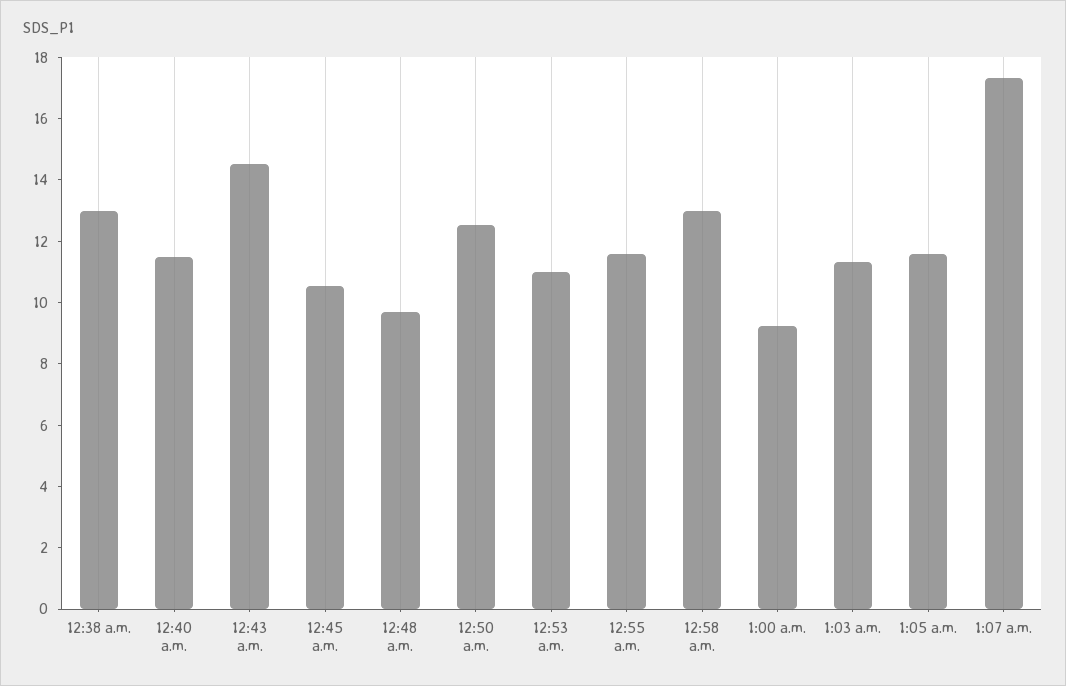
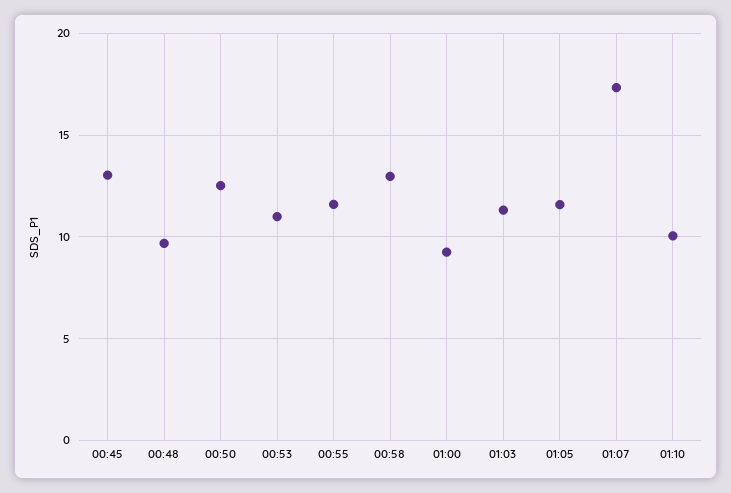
12:38 a.m.: 13 -> none
12:40 a.m.: 11.5 -> none
12:43 a.m.: 14.5 -> none
12:45 a.m.: 10.5 -> 13
01:10: none -> 10

